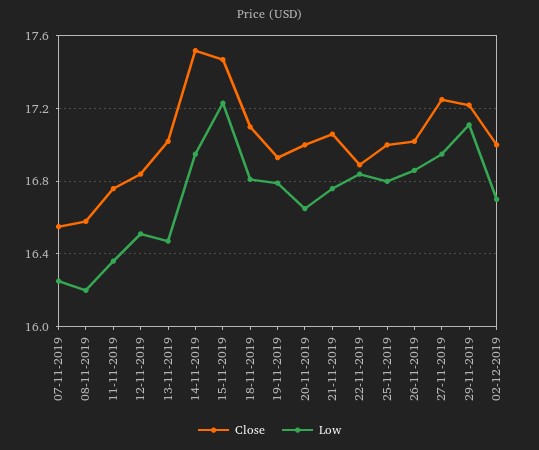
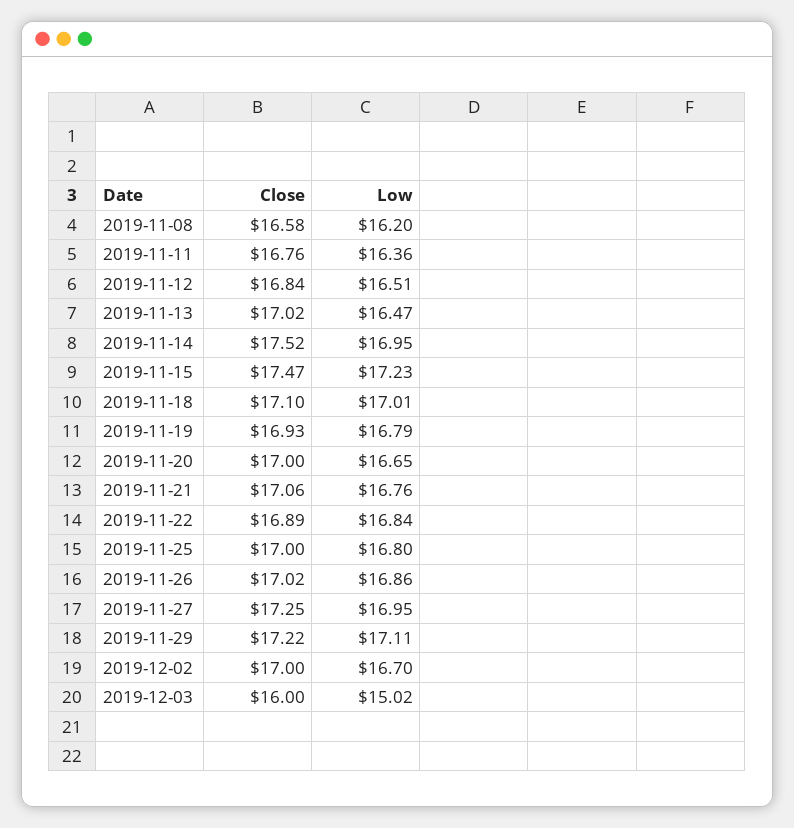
Close, 07-11-2019: 16.55 -> none
Low, 07-11-2019: 16.25 -> none
Low, 18-11-2019: 16.8 -> 17.01
Close, 2019-12-03: none -> 16
Low, 2019-12-03: none -> 15.02

